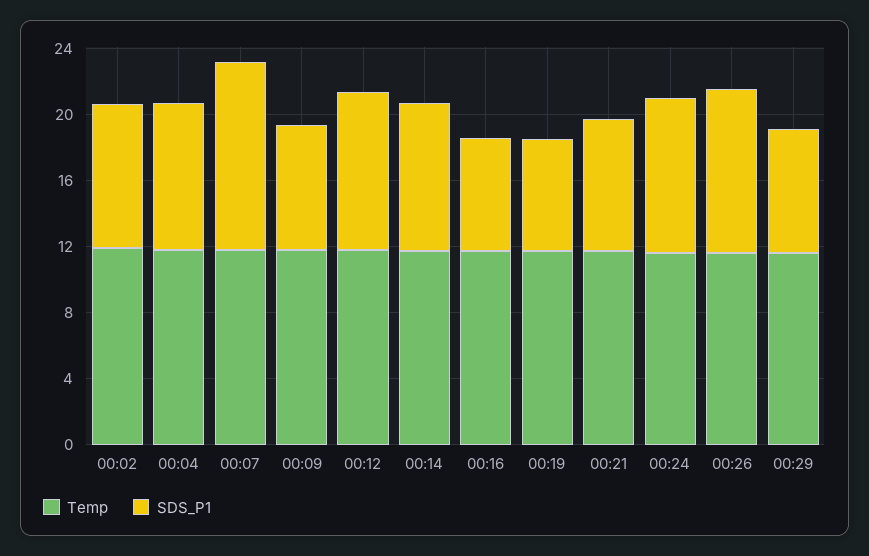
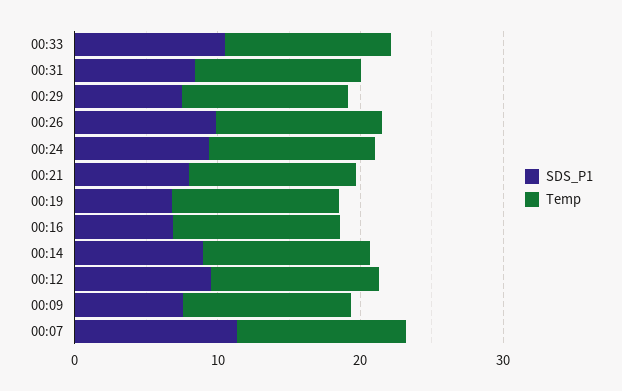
Temp, 00:02: 12 -> none
SDS_P1, 00:02: 9 -> none
Temp, 00:04: 12 -> none
SDS_P1, 00:04: 9 -> none
SDS_P1, 00:33: none -> 10
Temp, 00:33: none -> 12
SDS_P1, 00:31: none -> 8
Temp, 00:31: none -> 12

